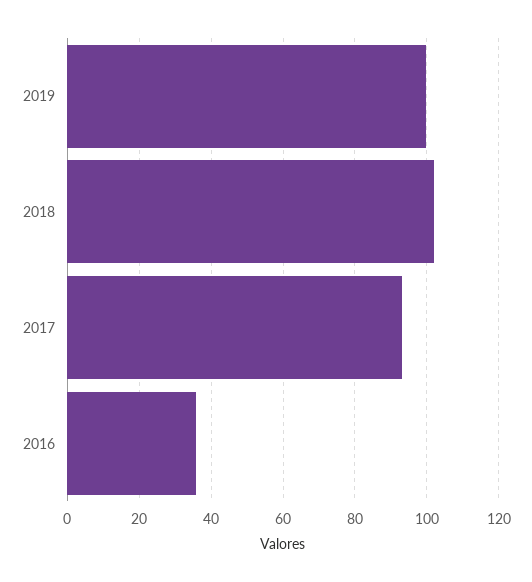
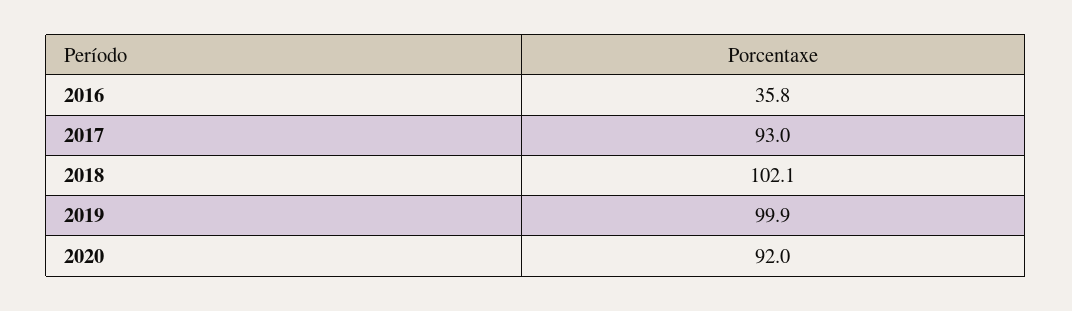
2020: none -> 92

